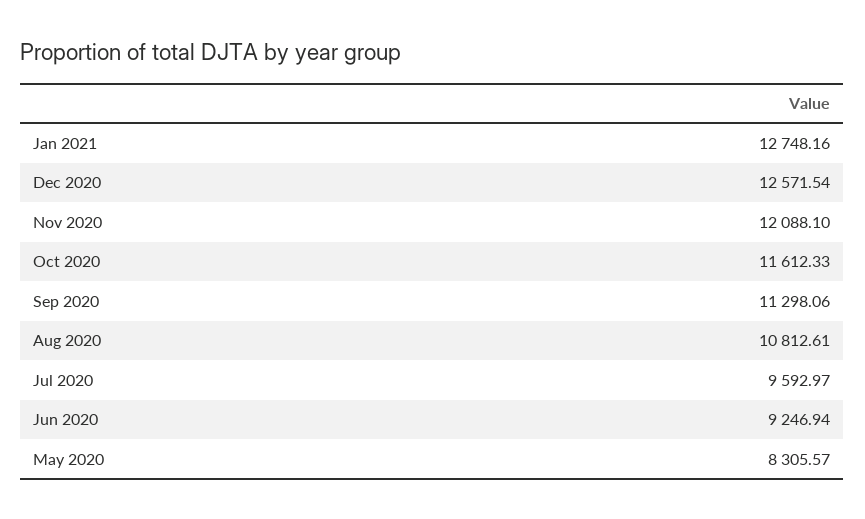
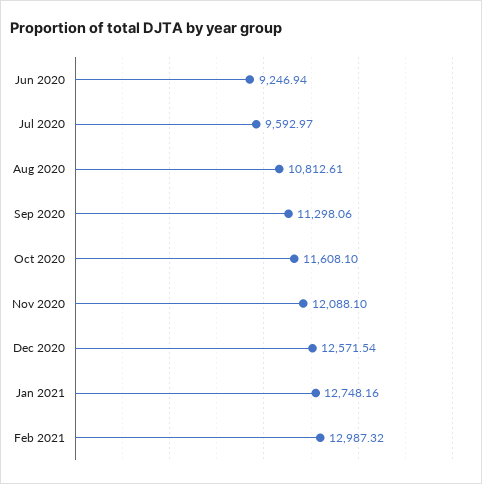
Oct 2020: 11612.33 -> 11608.1
May 2020: 8305.57 -> none
Feb 2021: none -> 12987.32

